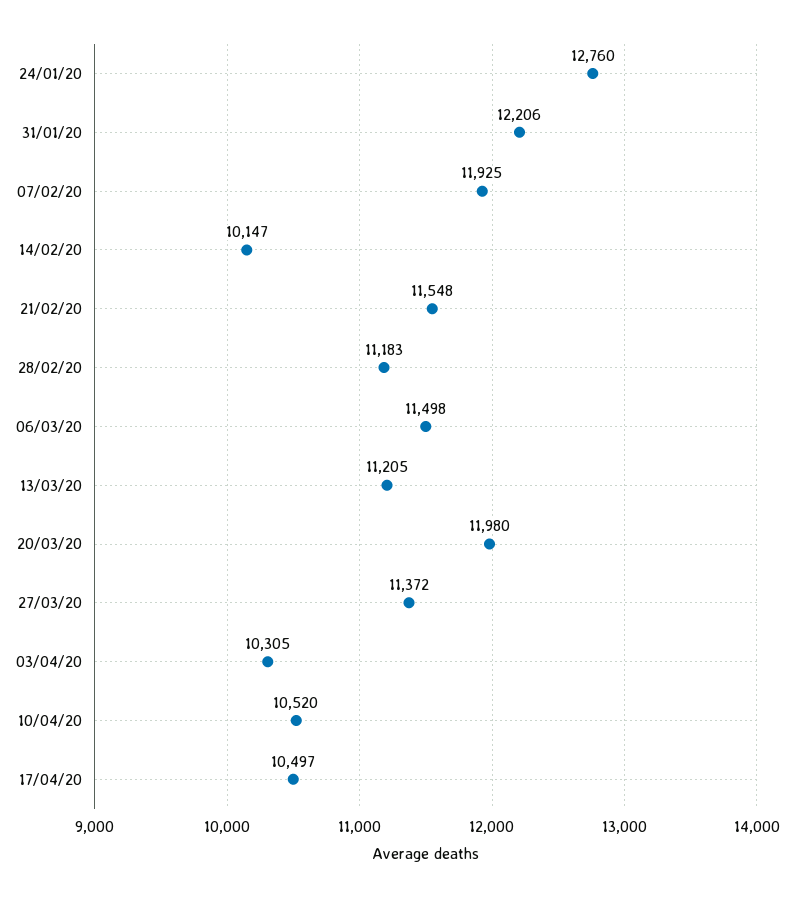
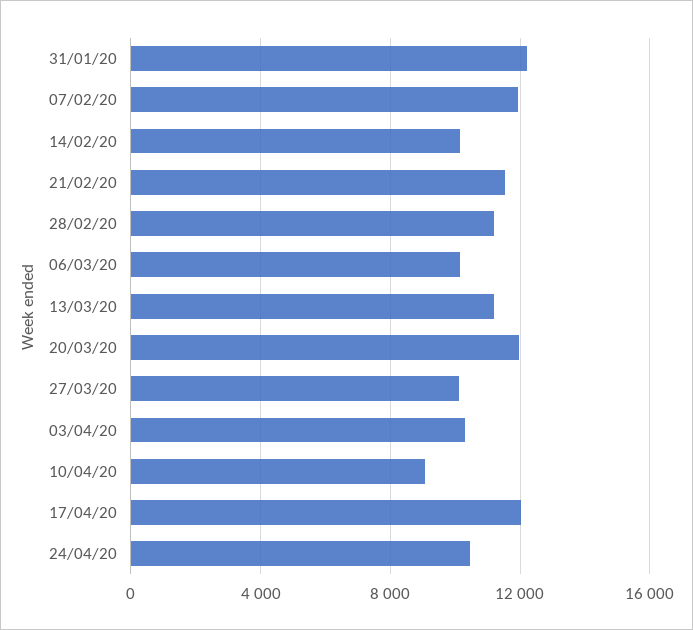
24/01/20: 12760 -> none
06/03/20: 11498 -> 10000
27/03/20: 11372 -> 10000
10/04/20: 10520 -> 9000
17/04/20: 10497 -> 12000
24/04/20: none -> 10500

